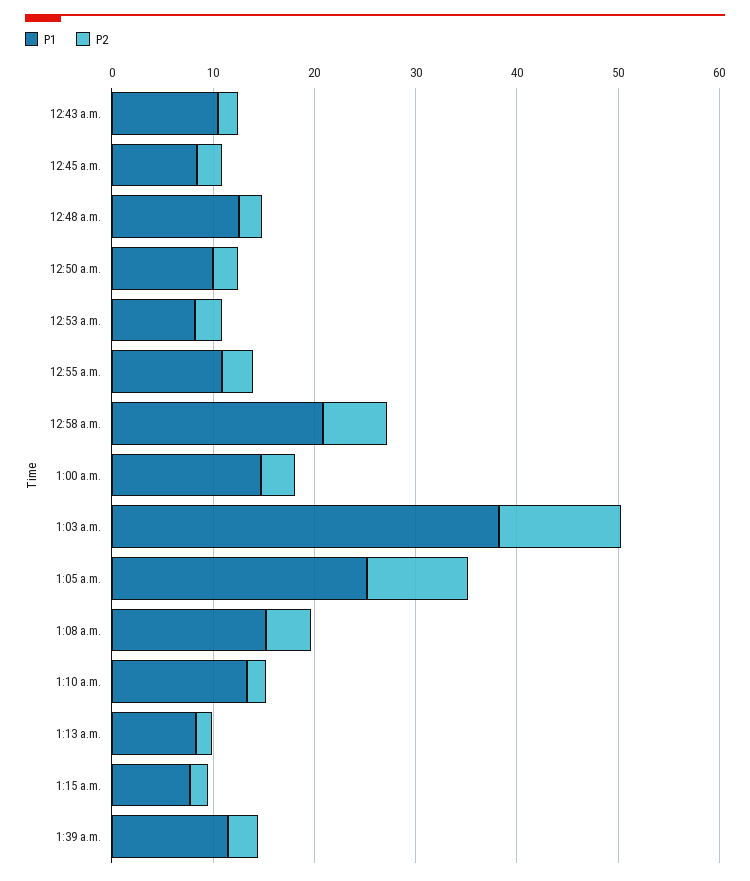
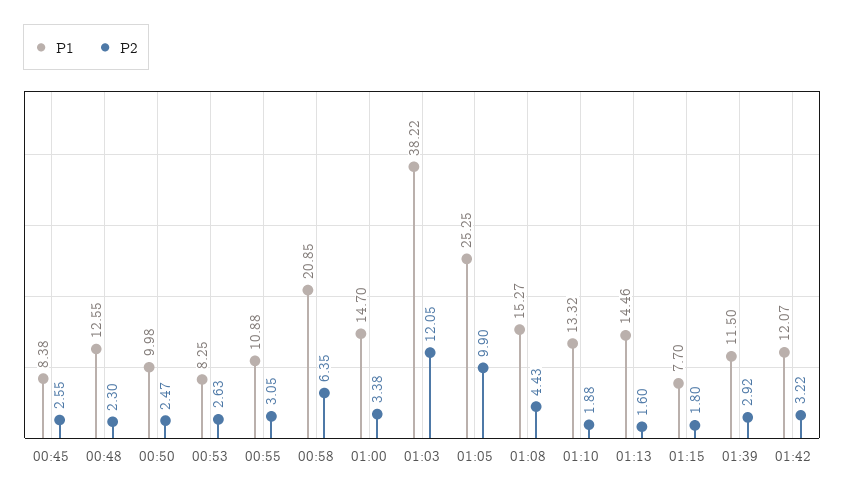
P1, 12:43 a.m.: 10 -> none
P2, 12:43 a.m.: 2 -> none
P1, 1:13 a.m.: 8 -> 14.46
P1, 01:42: none -> 12.07
P2, 01:42: none -> 3.22

